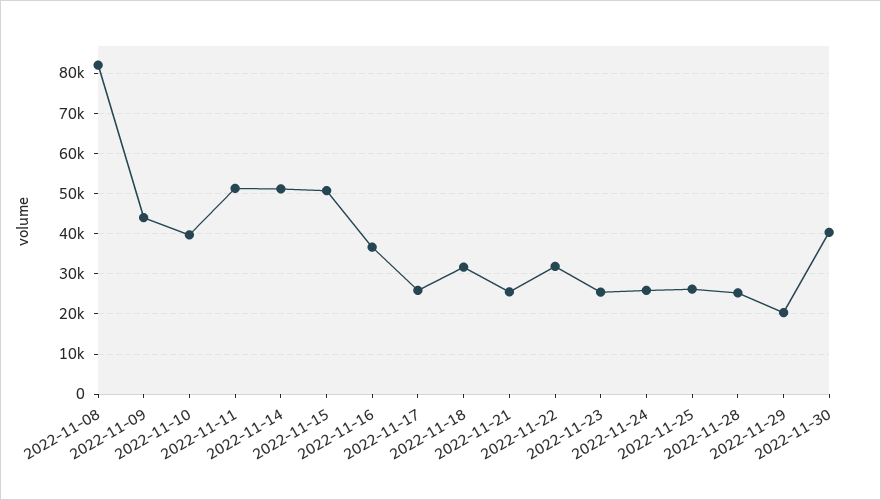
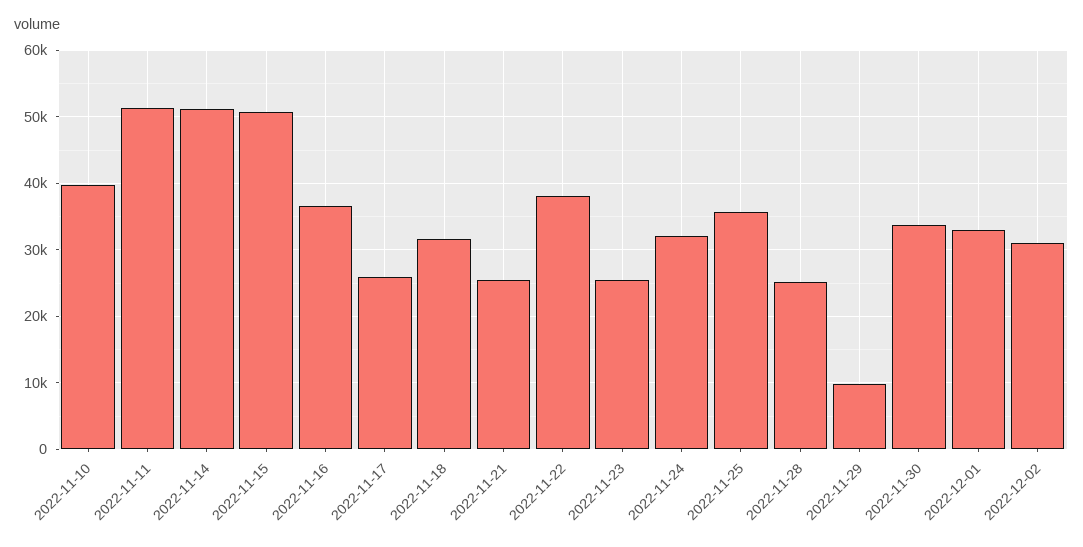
2022-11-08: 82000 -> none
2022-11-09: 44000 -> none
2022-11-22: 32000 -> 38000
2022-11-24: 26000 -> 32000
2022-11-25: 26000 -> 36000
2022-11-29: 20000 -> 10000
2022-11-30: 40000 -> 34000
2022-12-01: none -> 33000
2022-12-02: none -> 31000

